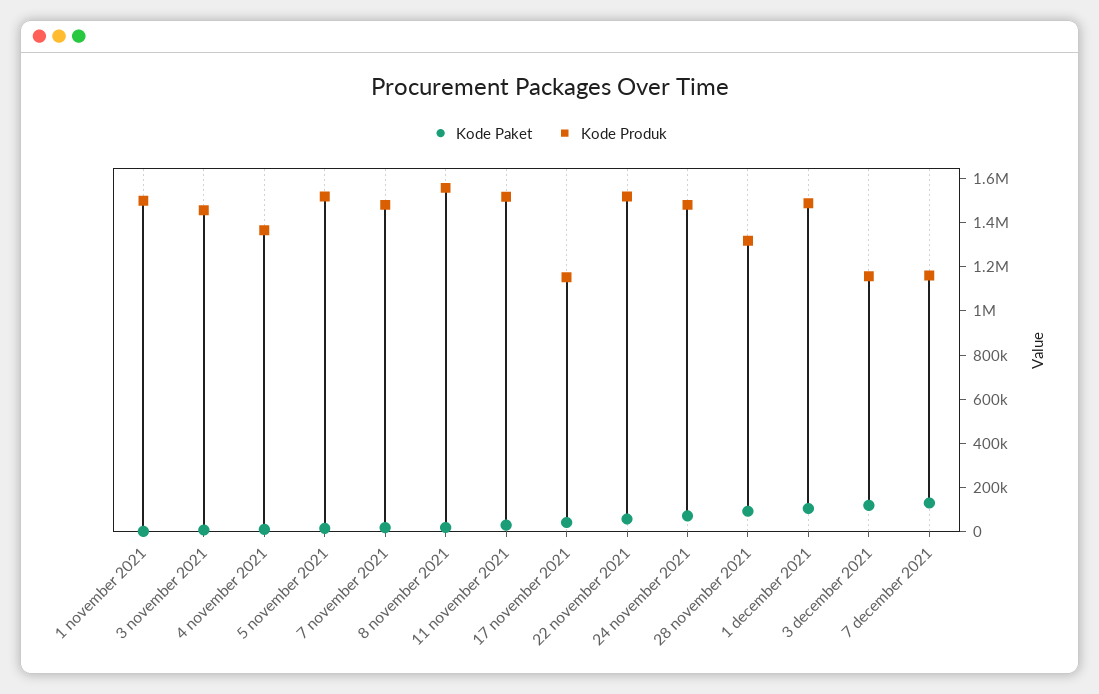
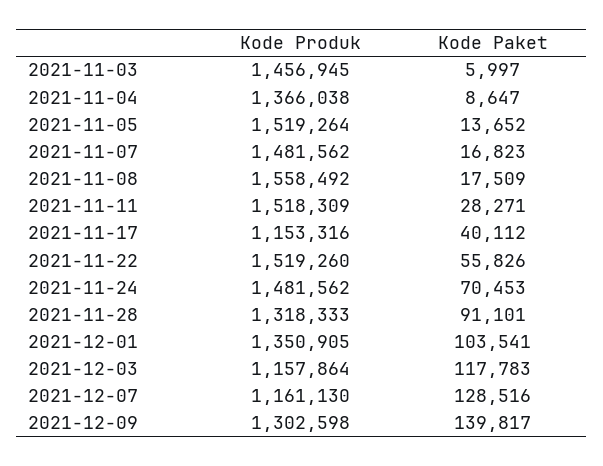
Kode Paket, 1 november 2021: 0 -> none
Kode Produk, 1 november 2021: 1500000 -> none
Kode Produk, 1 december 2021: 1500000 -> 1350905
Kode Produk, 2021-12-09: none -> 1302598
Kode Paket, 2021-12-09: none -> 139817

